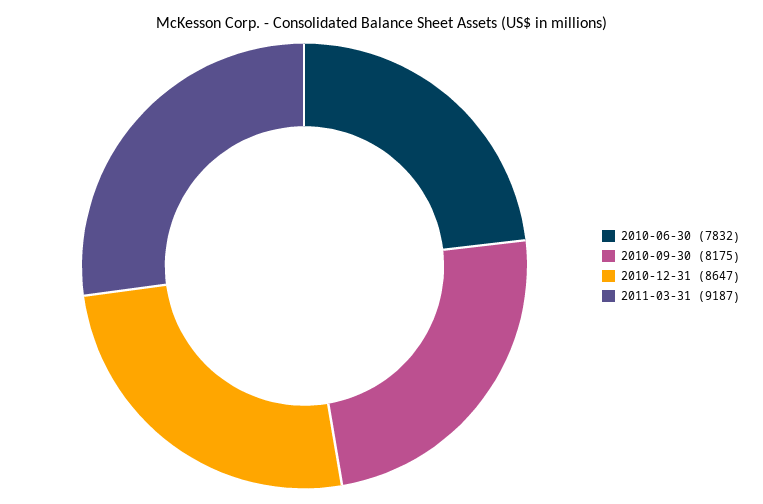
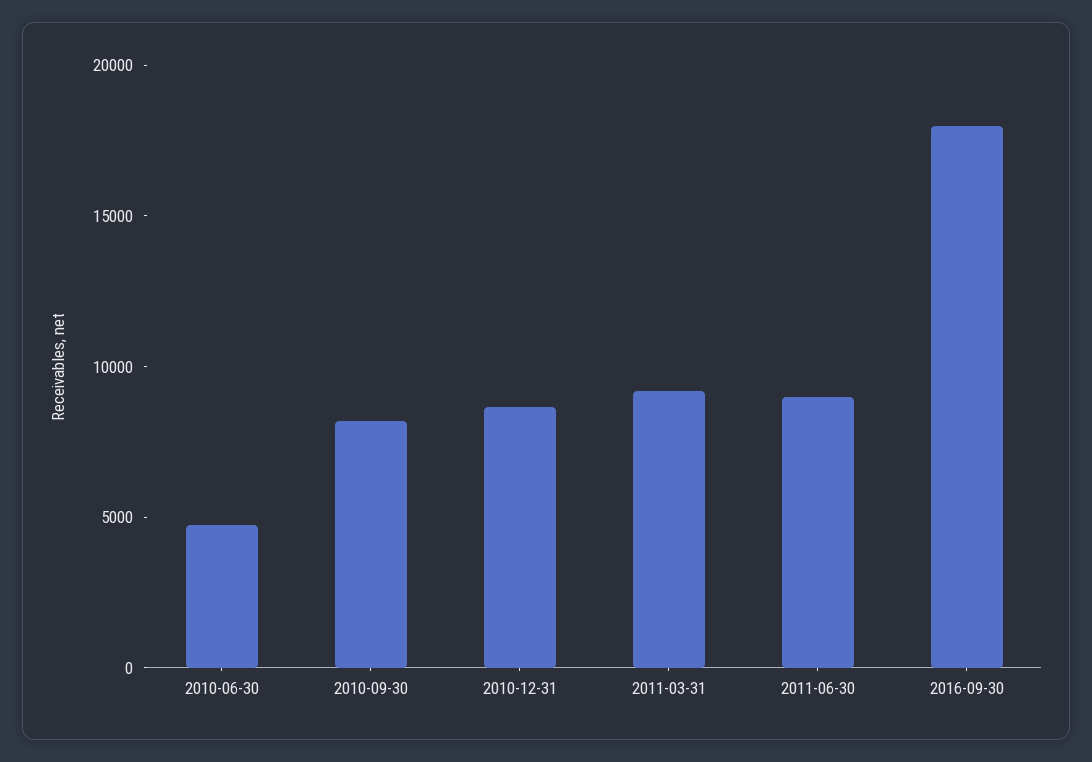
2010-06-30: 7832 -> 5000
2011-06-30: none -> 9000
2016-09-30: none -> 18000

